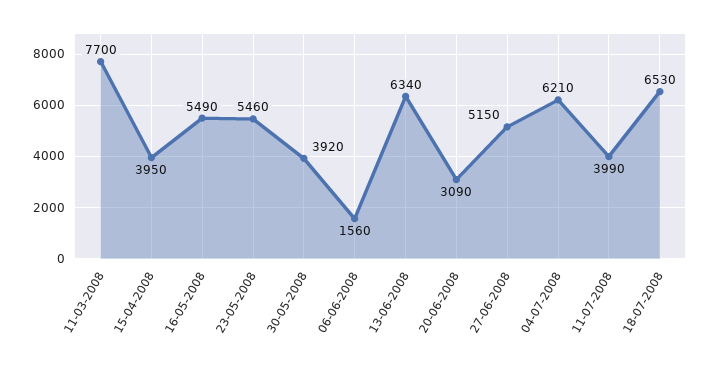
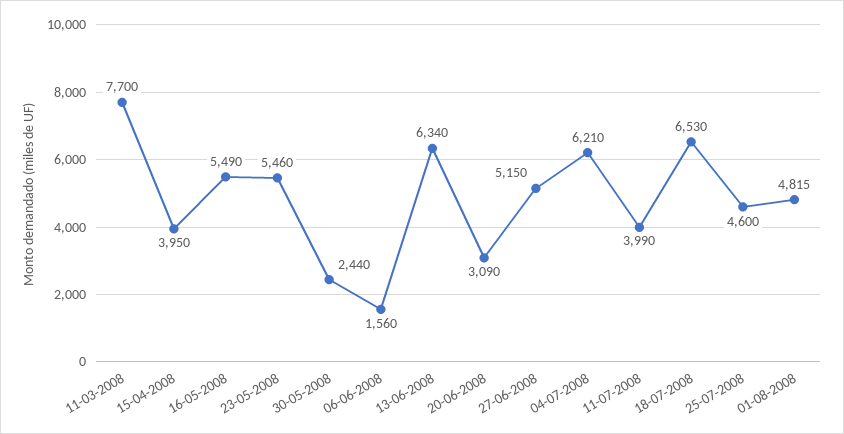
30-05-2008: 3920 -> 2440
25-07-2008: none -> 4600
01-08-2008: none -> 4815

